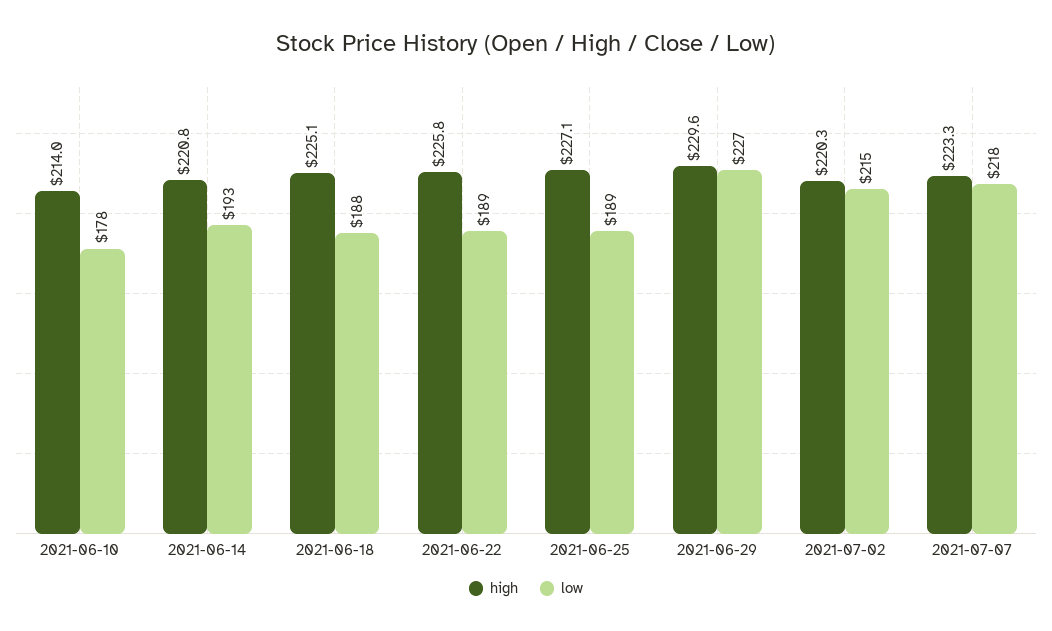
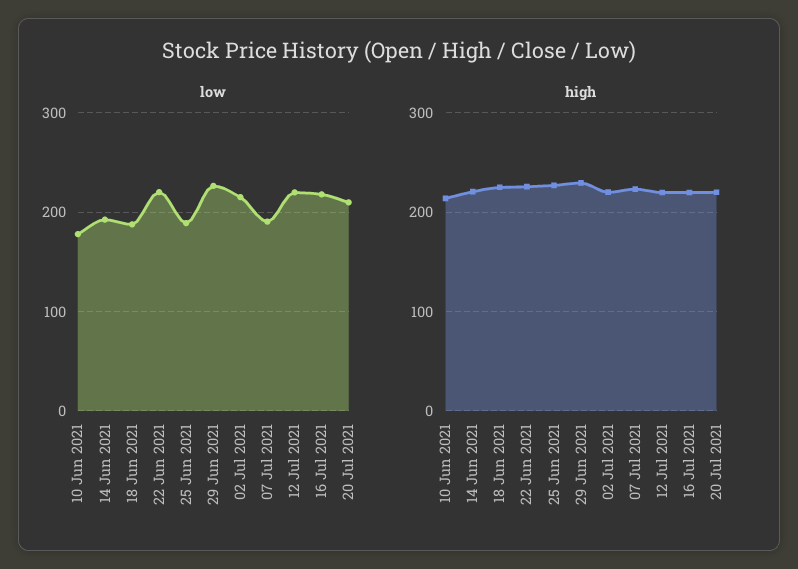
low, 2021-06-22: 189 -> 220
low, 2021-07-07: 218 -> 190
low, 12 Jul 2021: none -> 220
low, 16 Jul 2021: none -> 220
low, 20 Jul 2021: none -> 210
high, 12 Jul 2021: none -> 220
high, 16 Jul 2021: none -> 220
high, 20 Jul 2021: none -> 220

